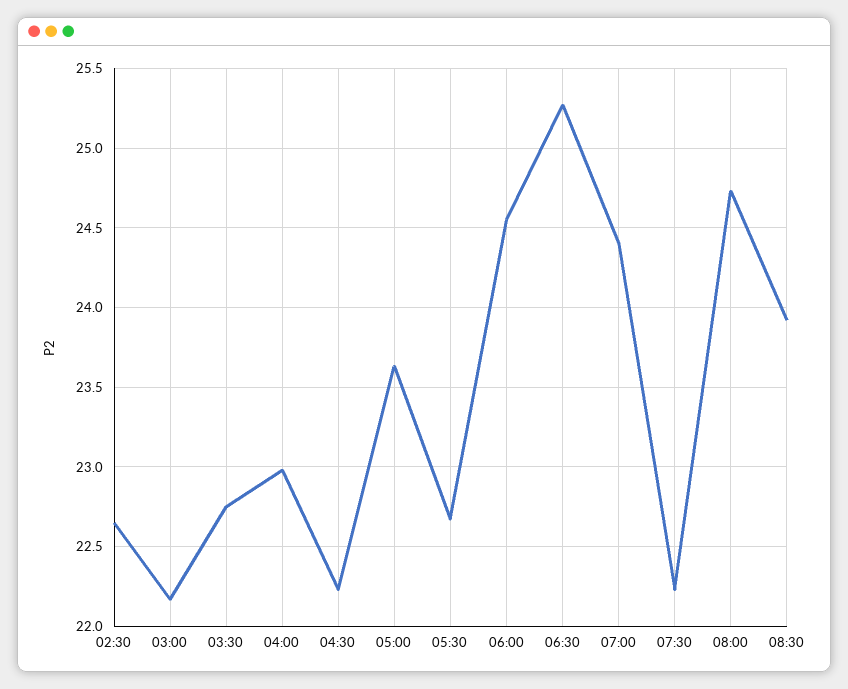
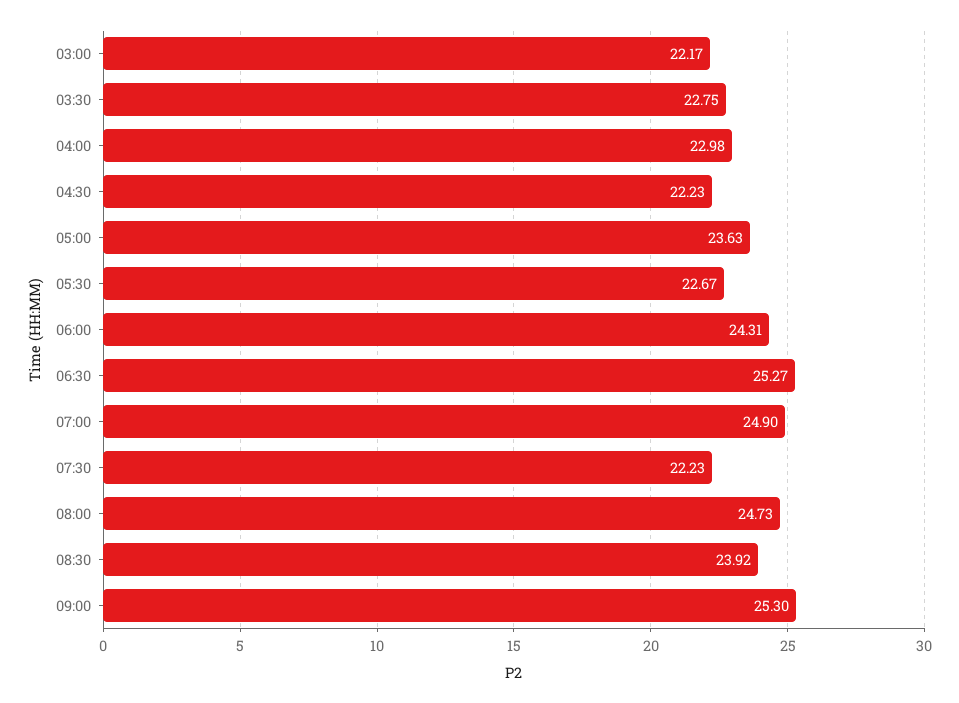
02:30: 22.65 -> none
06:00: 24.55 -> 24.31
07:00: 24.4 -> 24.9
09:00: none -> 25.3

